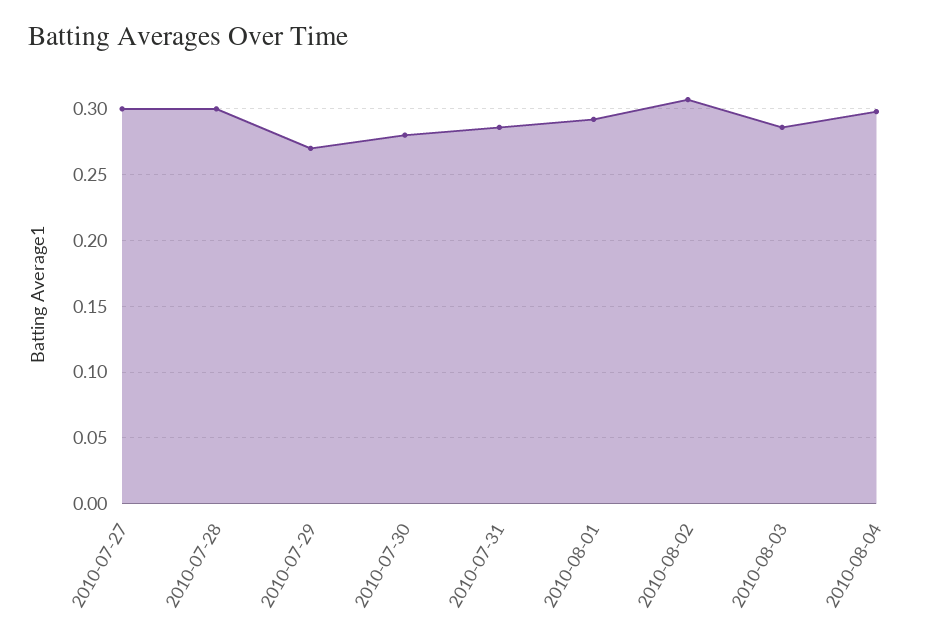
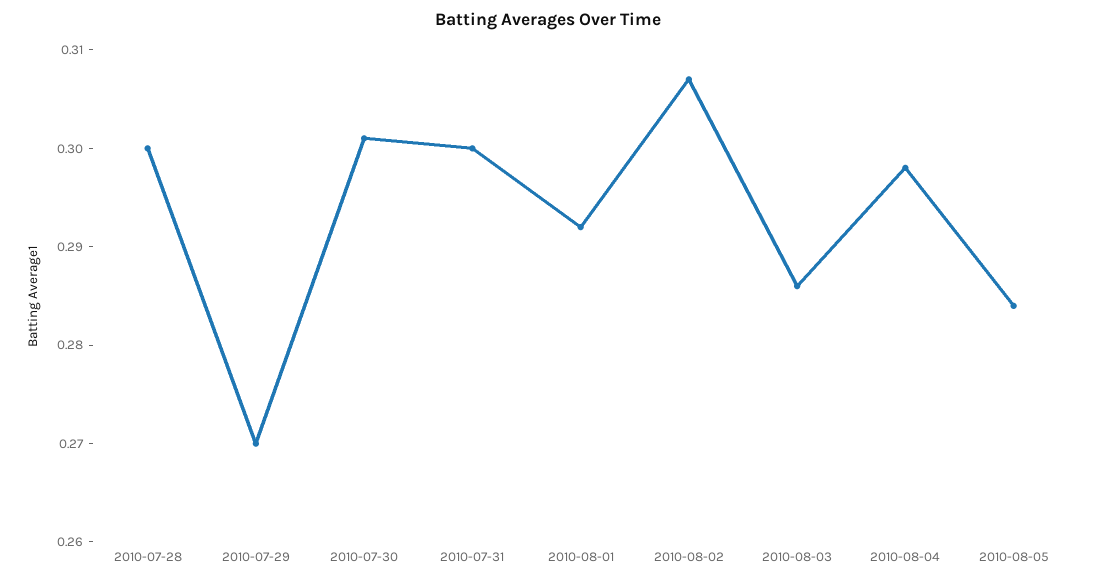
2010-07-27: 0.3 -> none
2010-07-30: 0.28 -> 0.301
2010-07-31: 0.285 -> 0.3
2010-08-05: none -> 0.284

